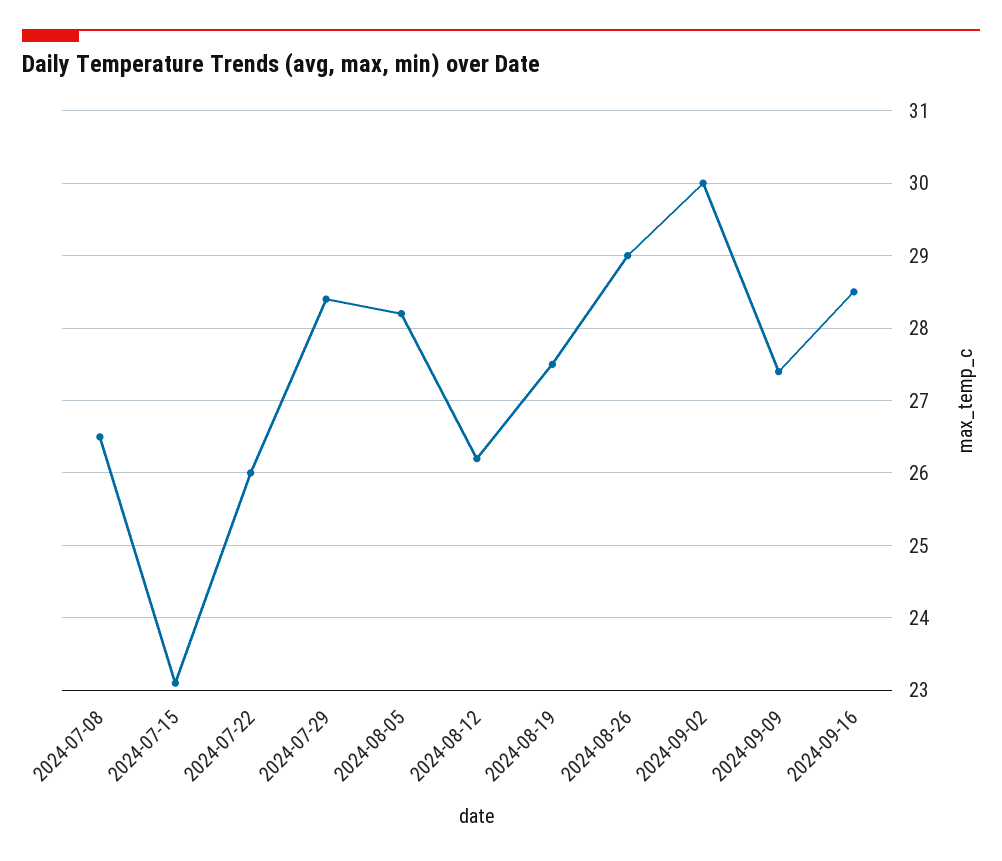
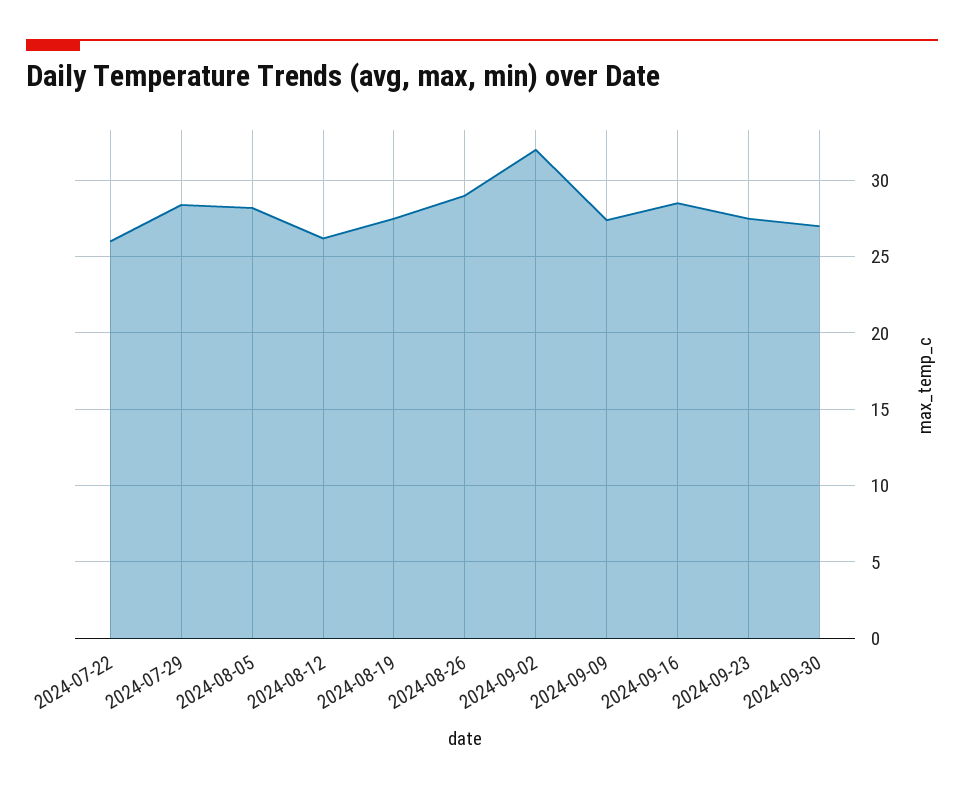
2024-07-08: 26.5 -> none
2024-07-15: 23.1 -> none
2024-09-02: 30 -> 32
2024-09-23: none -> 27.5
2024-09-30: none -> 27

